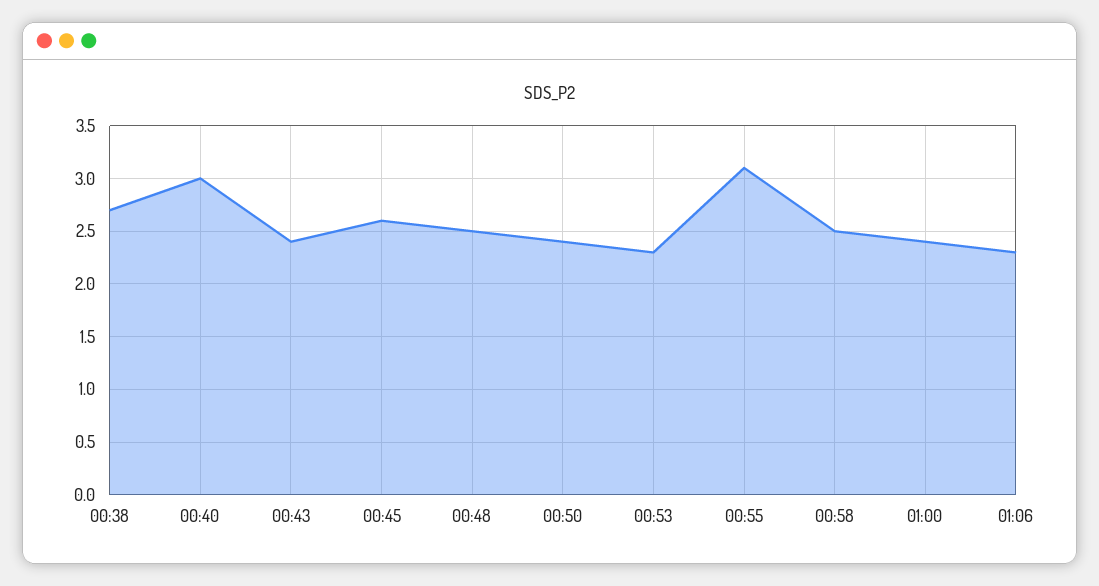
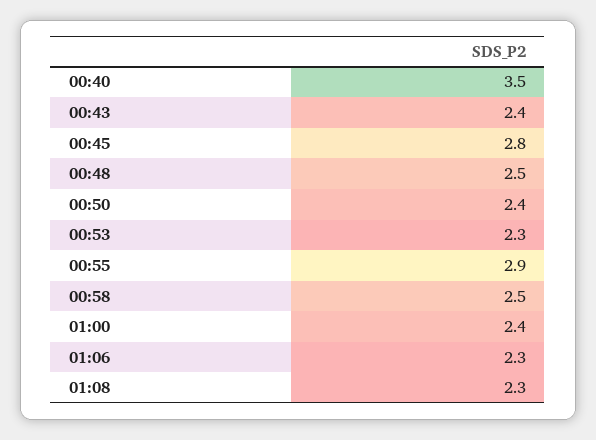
00:38: 2.7 -> none
00:40: 3 -> 3.5
00:45: 2.6 -> 2.8
00:55: 3.1 -> 2.9
01:08: none -> 2.3

